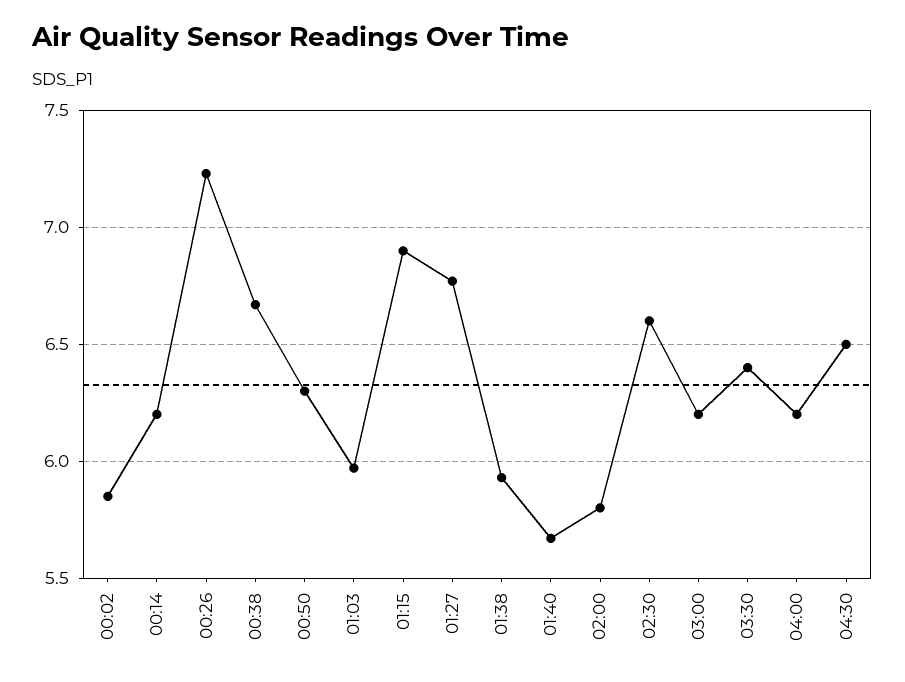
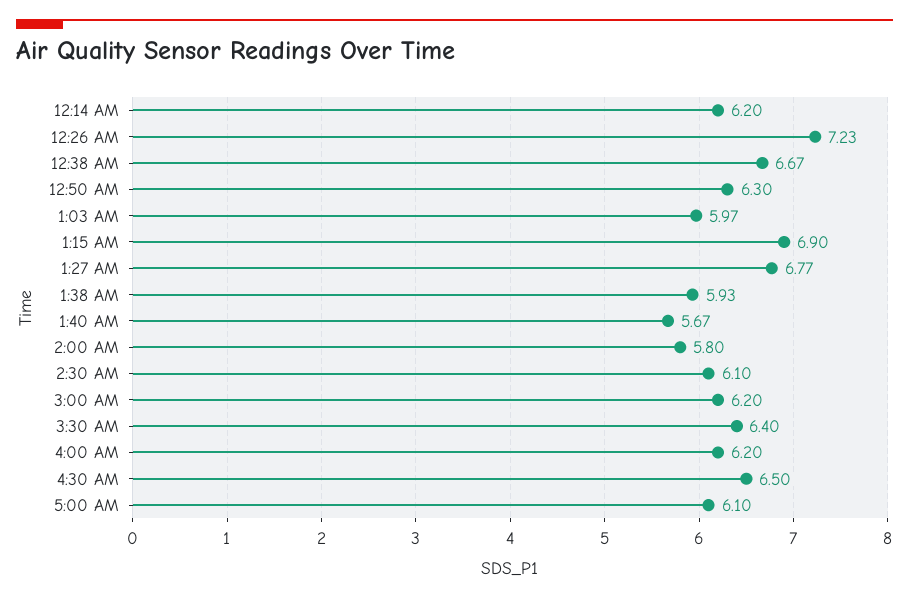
00:02: 5.85 -> none
02:30: 6.6 -> 6.1
5:00 AM: none -> 6.1

